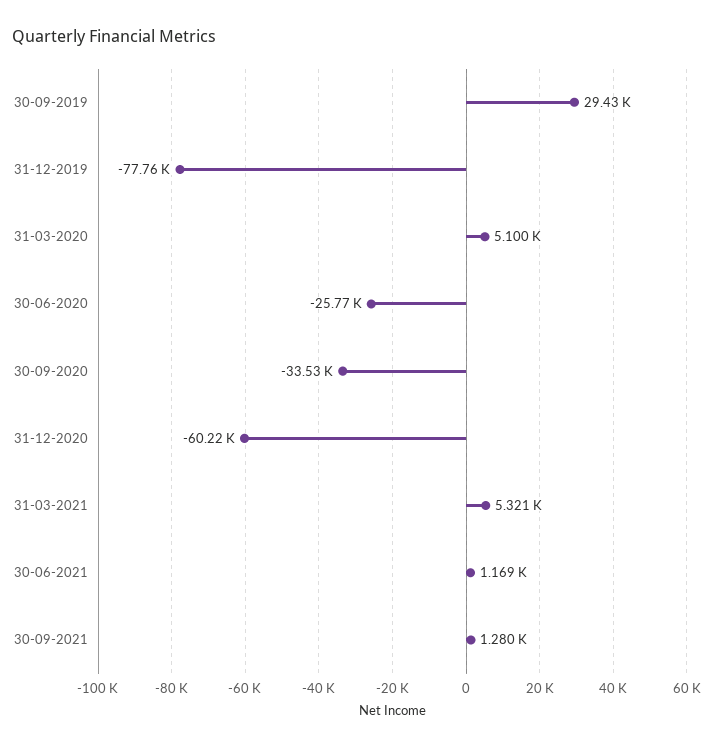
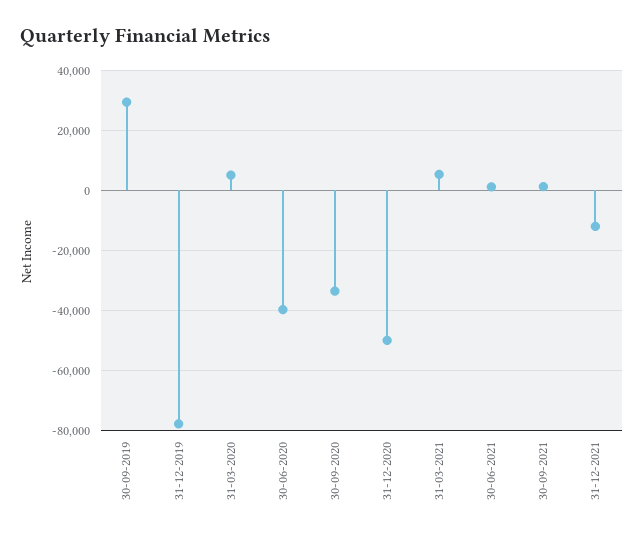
30-06-2020: -25770 -> -40000
31-12-2020: -60220 -> -50000
31-12-2021: none -> -12000

